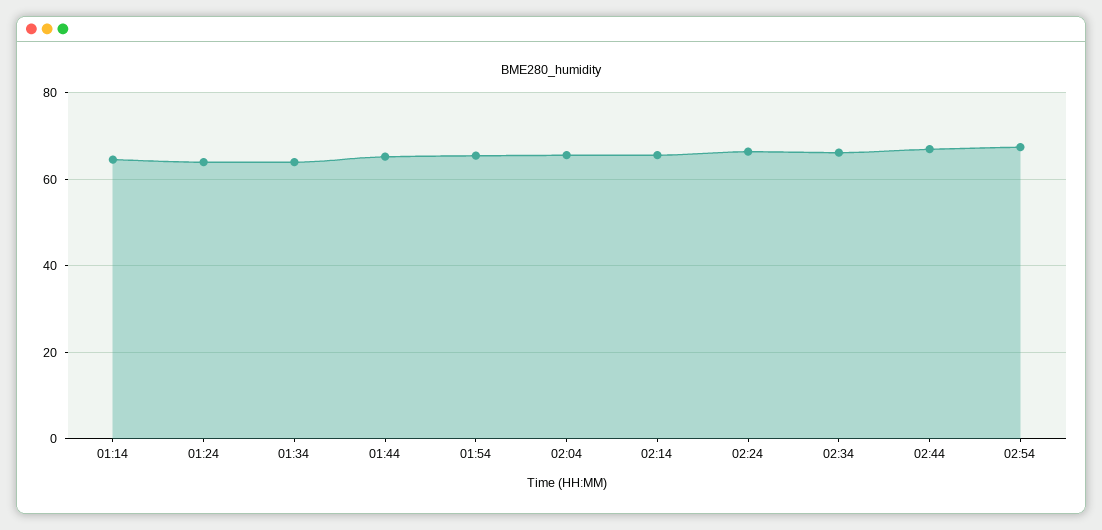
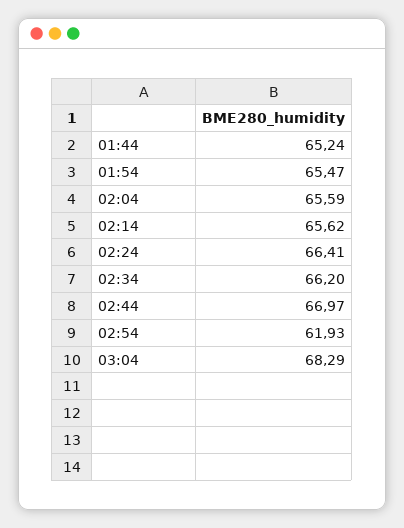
01:14: 64 -> none
01:24: 64 -> none
01:34: 64 -> none
02:54: 68 -> 61.93
03:04: none -> 68.29

